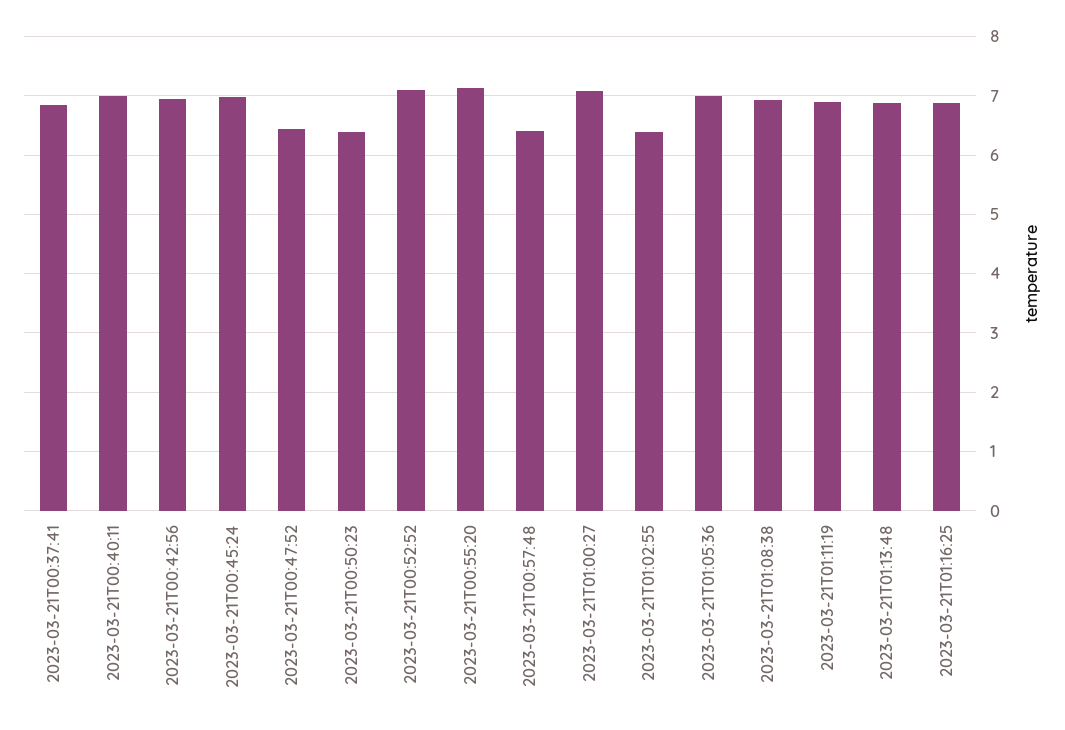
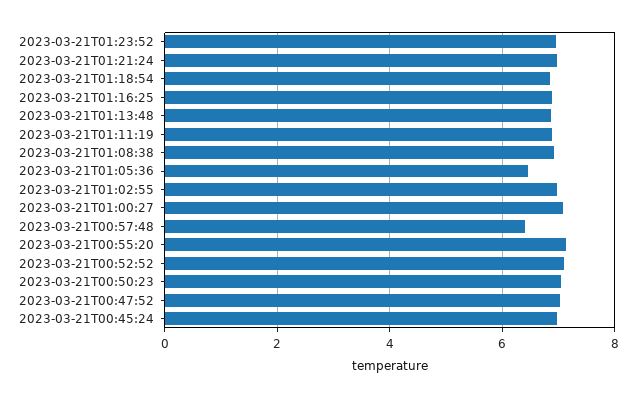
2023-03-21T00:37:41: 6.8 -> none
2023-03-21T00:40:11: 7 -> none
2023-03-21T00:42:56: 7 -> none
2023-03-21T00:47:52: 6.4 -> 7
2023-03-21T00:50:23: 6.4 -> 7
2023-03-21T01:02:55: 6.4 -> 7
2023-03-21T01:05:36: 7 -> 6.4
2023-03-21T01:23:52: none -> 7
2023-03-21T01:21:24: none -> 7
2023-03-21T01:18:54: none -> 6.8

